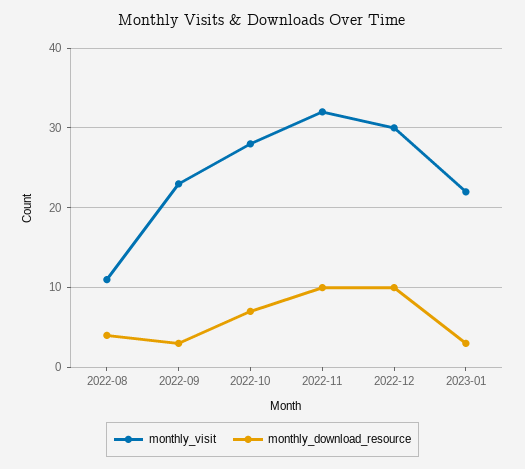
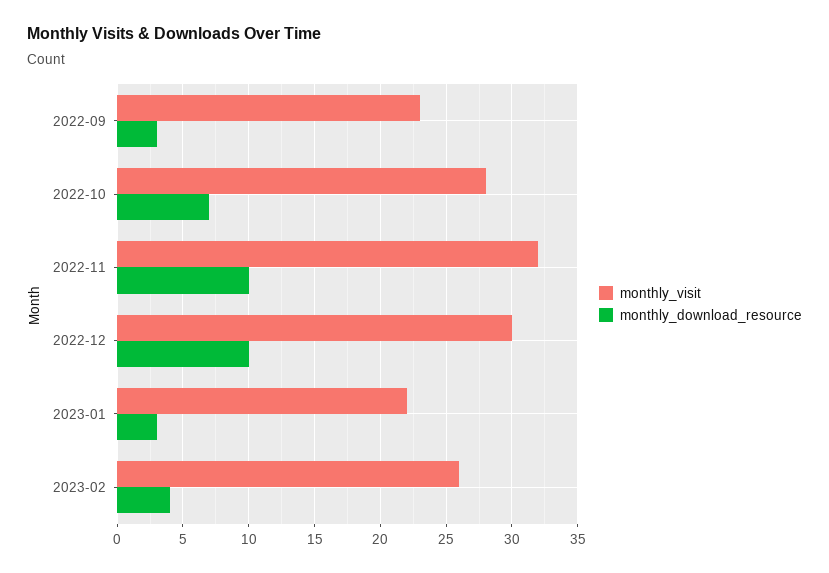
monthly_visit, 2022-08: 11 -> none
monthly_download_resource, 2022-08: 4 -> none
monthly_visit, 2023-02: none -> 26
monthly_download_resource, 2023-02: none -> 4

